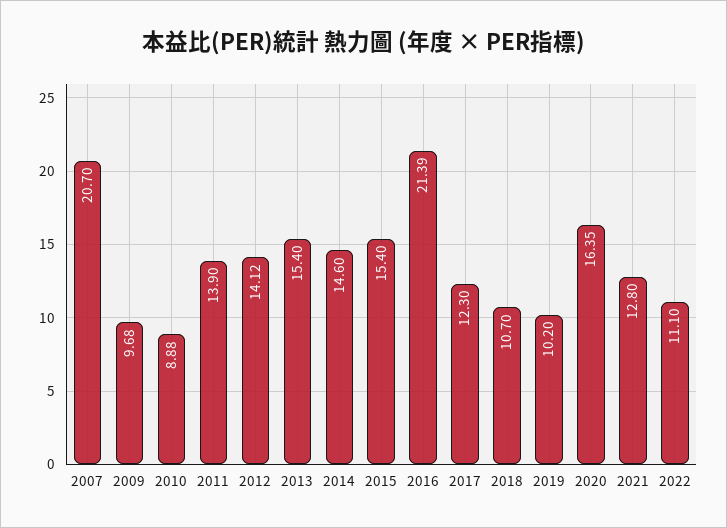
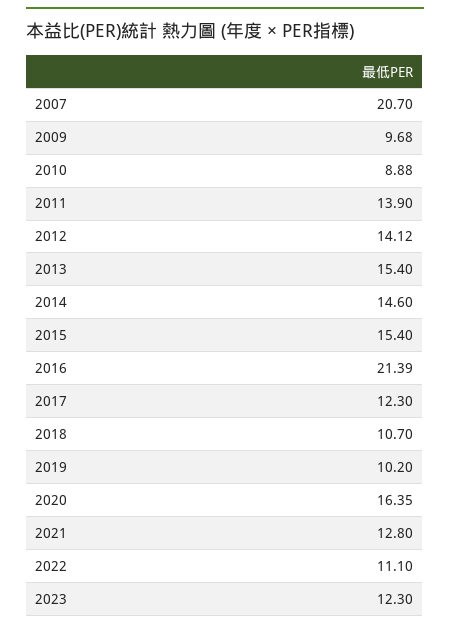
2023: none -> 12.3

